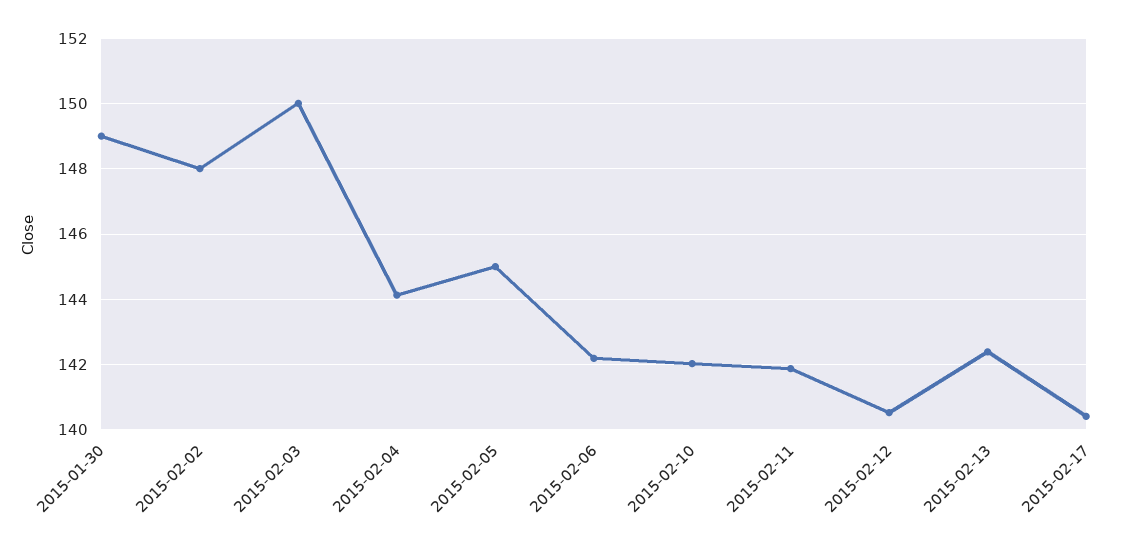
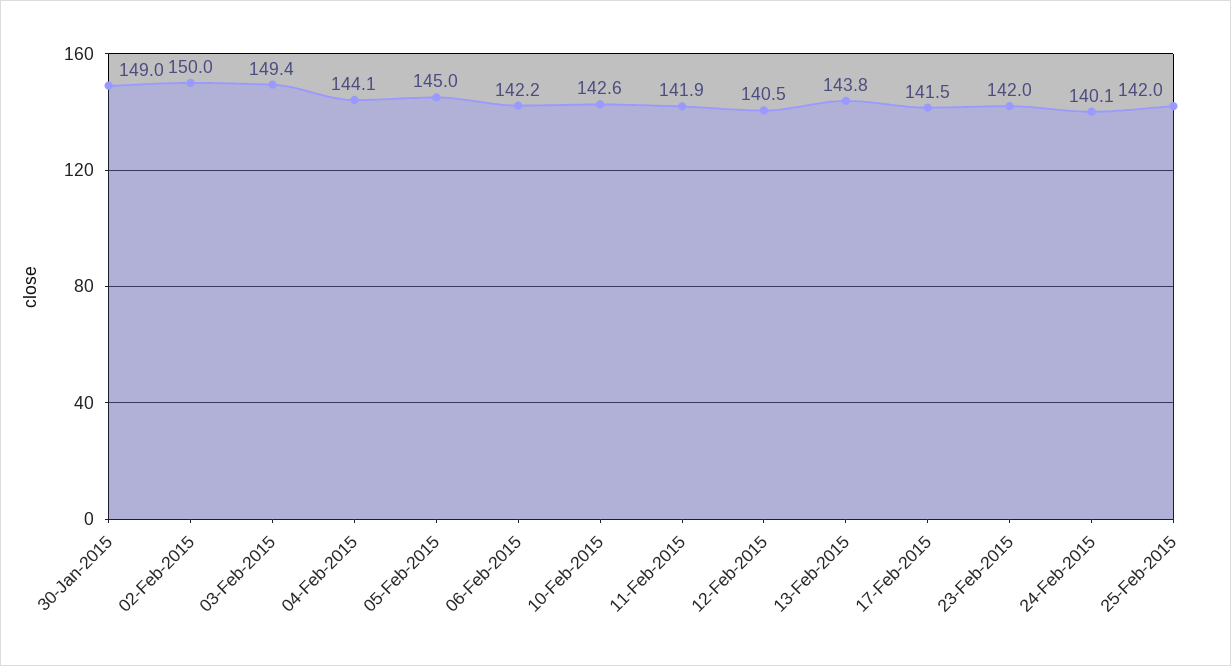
2015-02-02: 148 -> 150
2015-02-03: 150 -> 149.4
2015-02-10: 142 -> 142.6
2015-02-13: 142.4 -> 143.8
2015-02-17: 140.4 -> 141.5
23-Feb-2015: none -> 142
24-Feb-2015: none -> 140.1
25-Feb-2015: none -> 142

